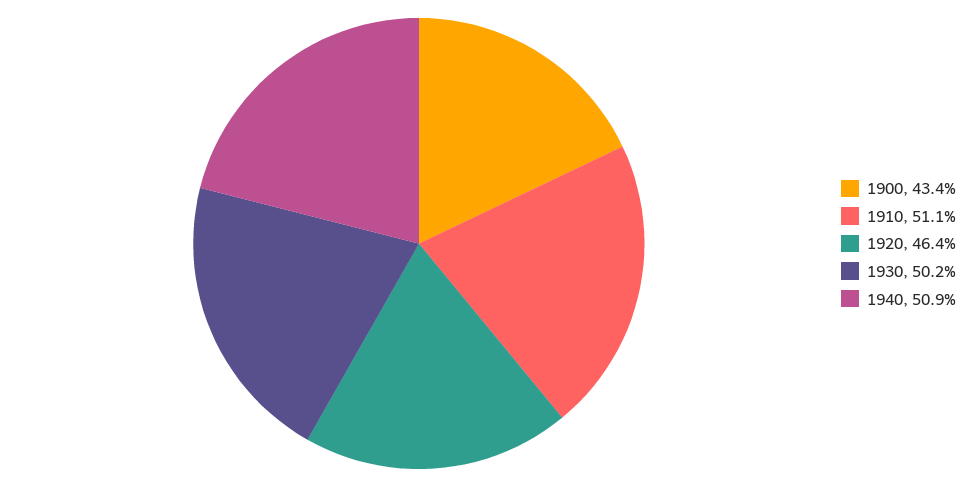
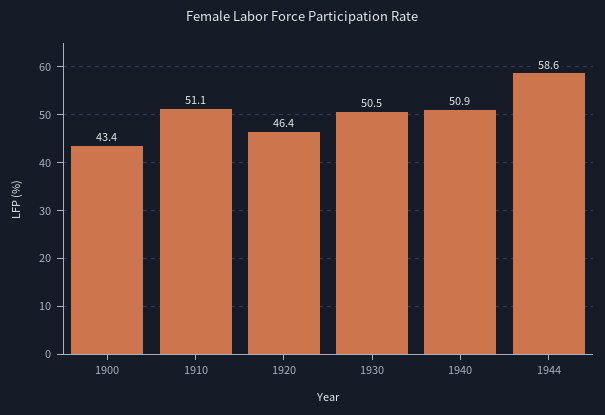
1930: 50.2 -> 50.5
1944: none -> 58.6

